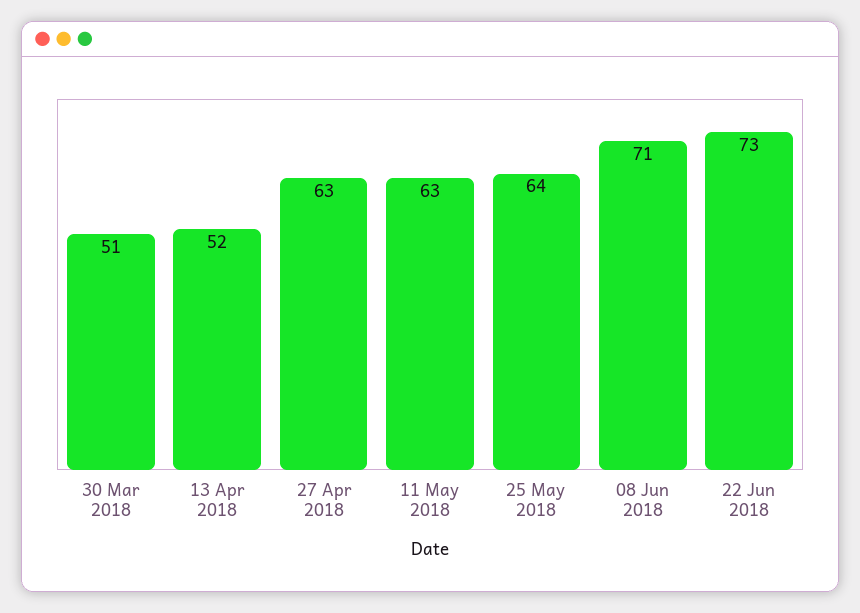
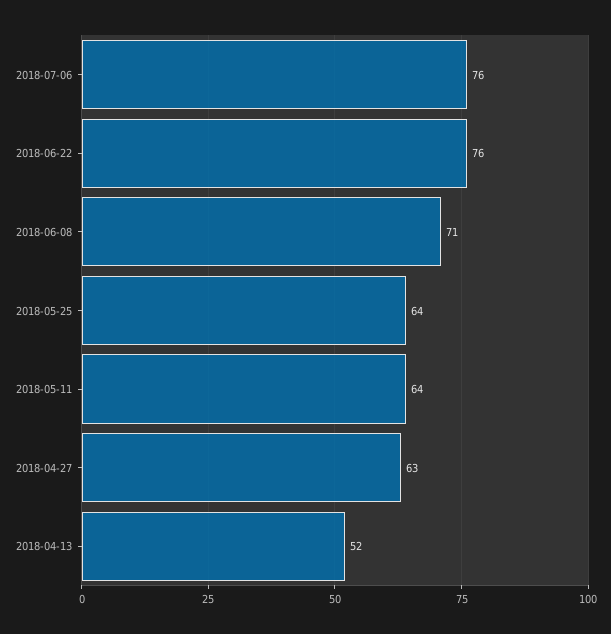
30 Mar 2018: 51 -> none
11 May 2018: 63 -> 64
22 Jun 2018: 73 -> 76
2018-07-06: none -> 76

